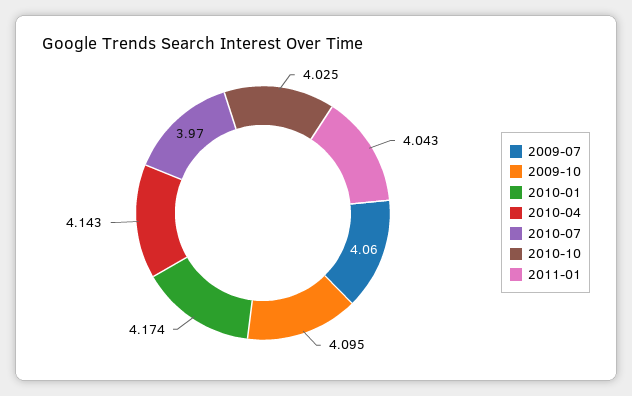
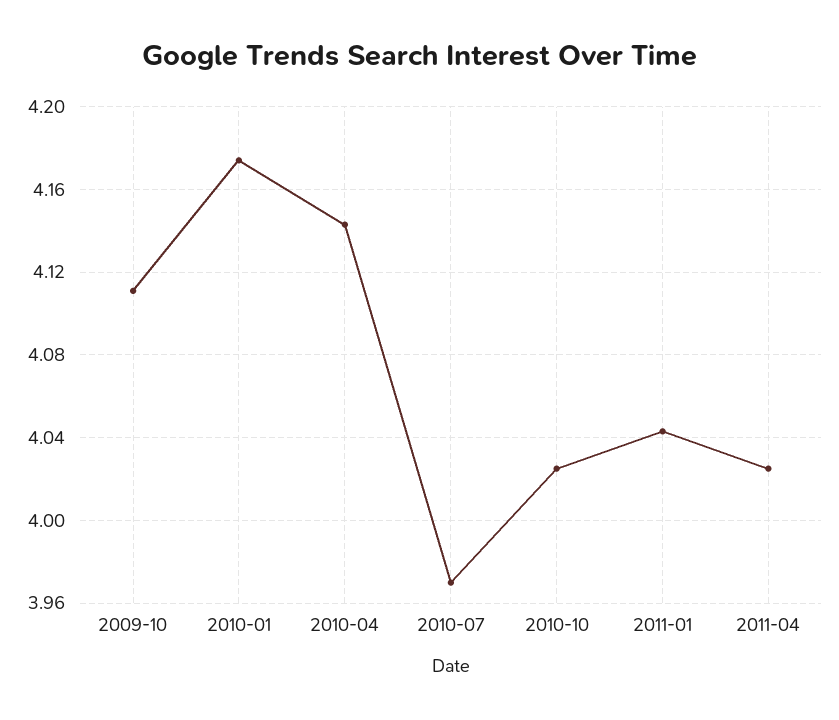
2009-07: 4.06 -> none
2009-10: 4.095 -> 4.11
2011-04: none -> 4.025

